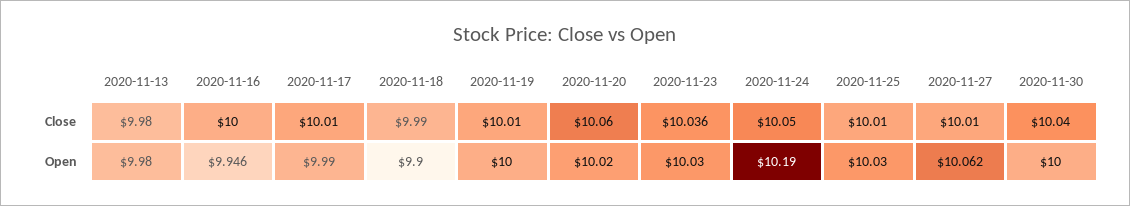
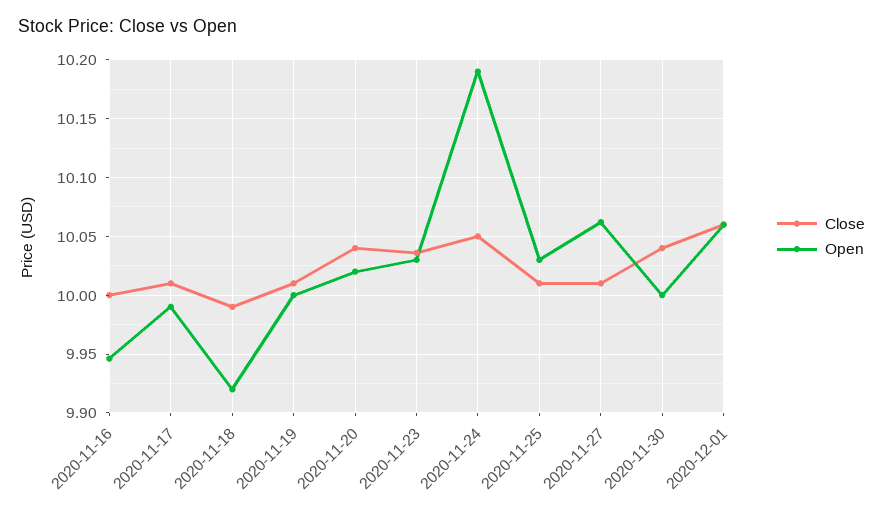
Close, 2020-11-13: 9.98 -> none
Close, 2020-11-20: 10.06 -> 10.04
Open, 2020-11-13: 9.98 -> none
Open, 2020-11-18: 9.9 -> 9.92
Close, 2020-12-01: none -> 10.06
Open, 2020-12-01: none -> 10.06

